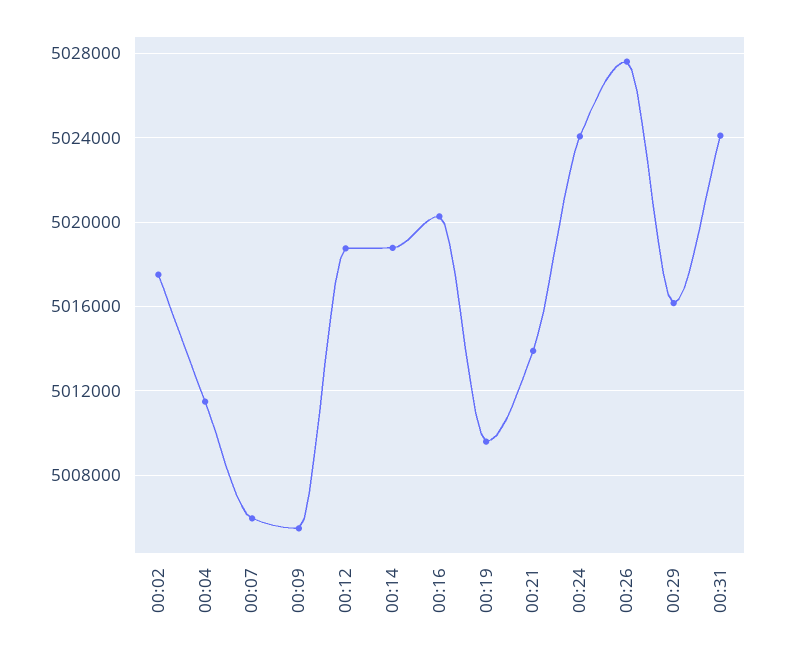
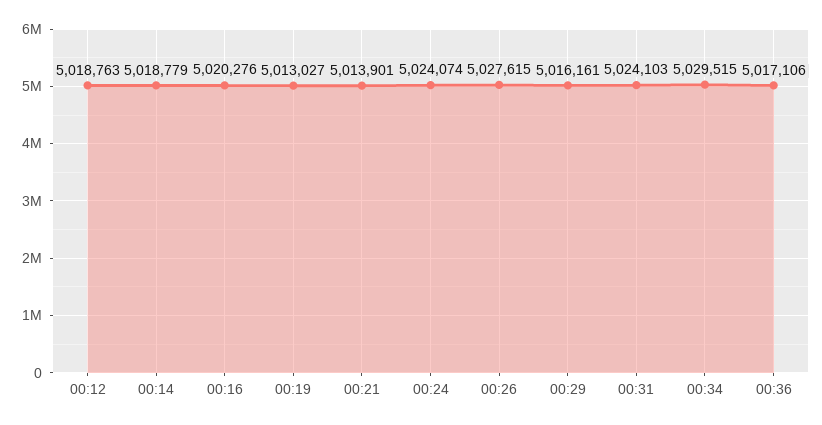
00:02: 5017500 -> none
00:04: 5011500 -> none
00:07: 5006000 -> none
00:09: 5005500 -> none
00:19: 5009500 -> 5013027
00:34: none -> 5029515
00:36: none -> 5017106

